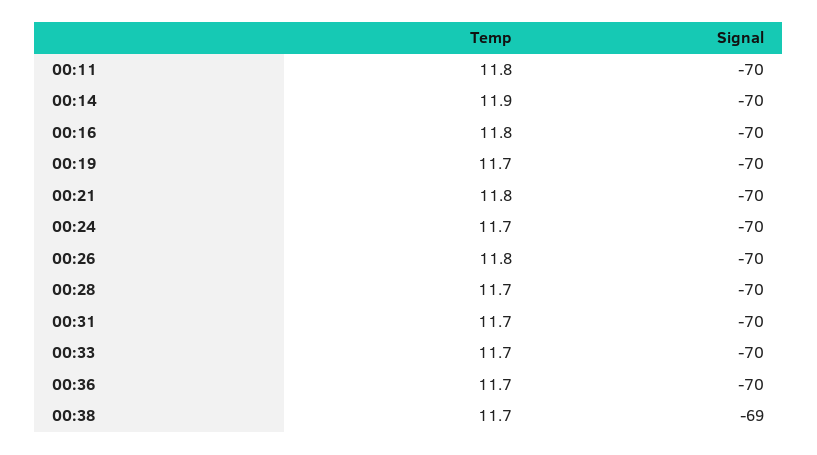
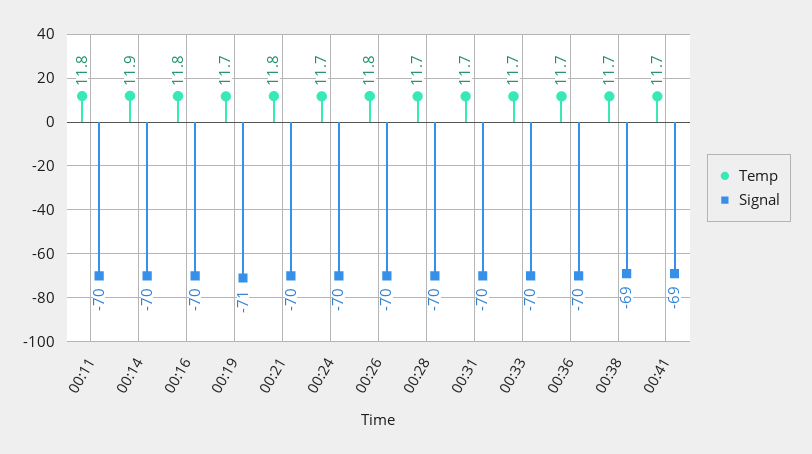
Signal, 00:19: -70 -> -71
Temp, 00:41: none -> 11.7
Signal, 00:41: none -> -69

